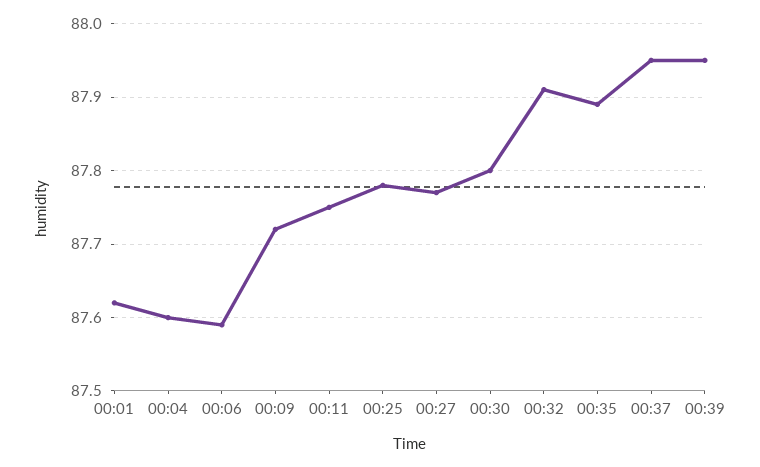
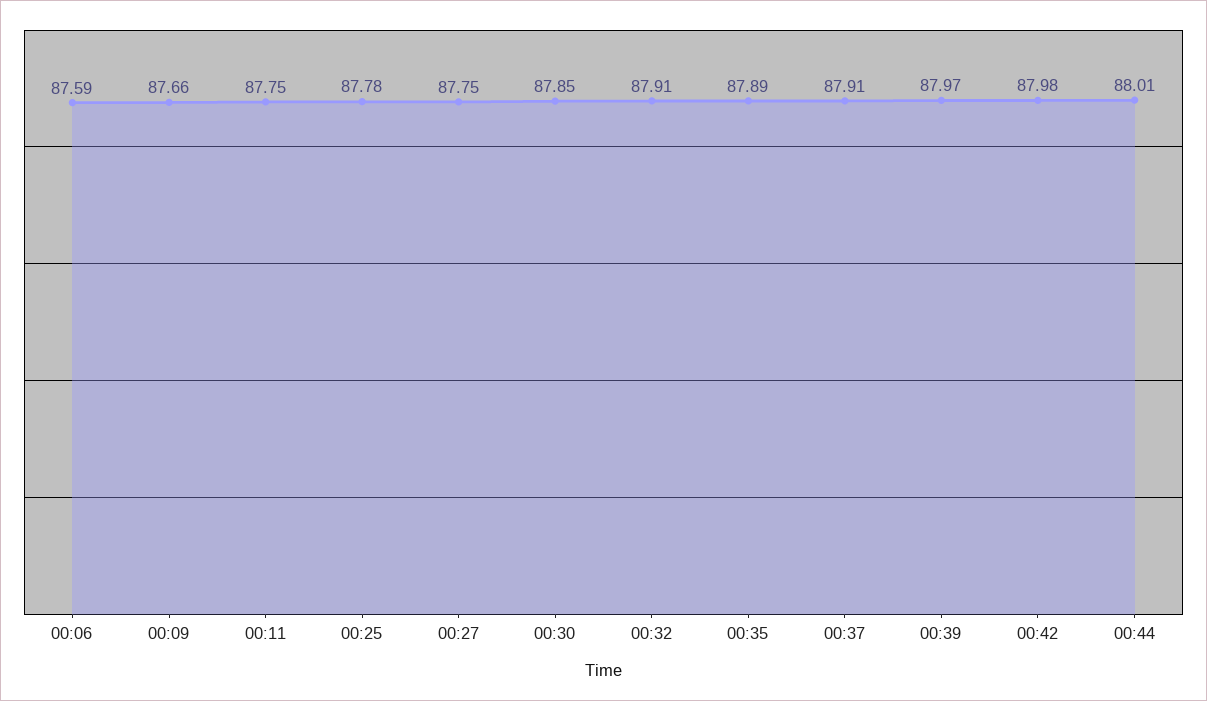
00:01: 87.62 -> none
00:04: 87.6 -> none
00:09: 87.72 -> 87.66
00:27: 87.77 -> 87.75
00:30: 87.8 -> 87.85
00:37: 87.95 -> 87.91
00:39: 87.95 -> 87.97
00:42: none -> 87.98
00:44: none -> 88.01

